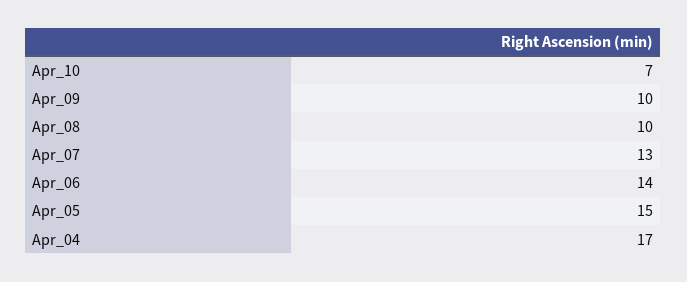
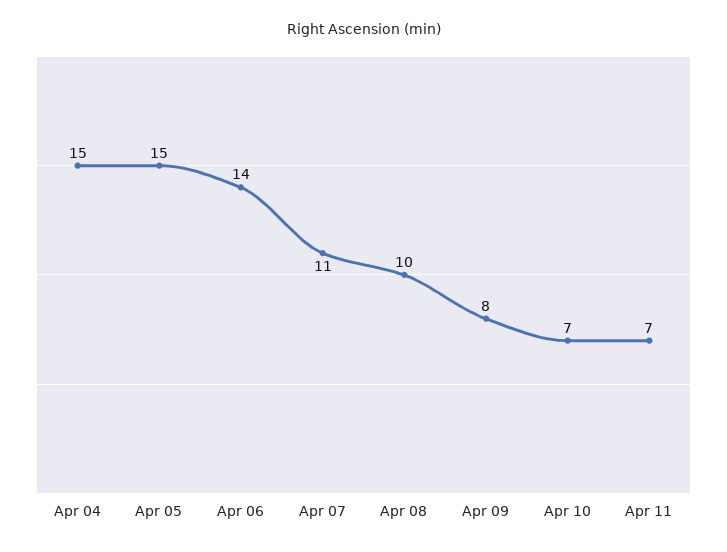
Apr_09: 10 -> 8
Apr_07: 13 -> 11
Apr_04: 17 -> 15
Apr 11: none -> 7

